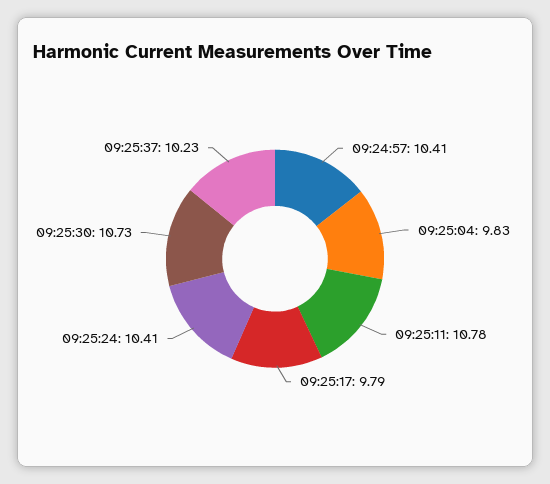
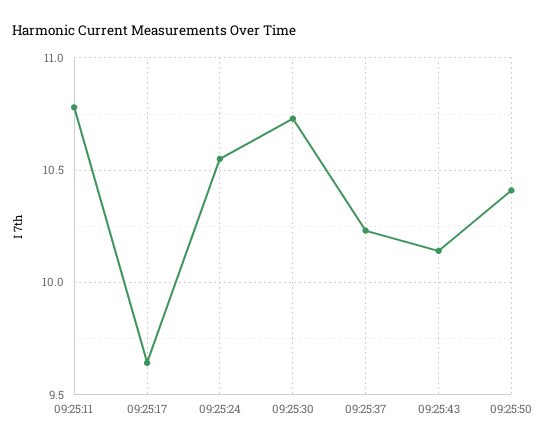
09:24:57: 10.41 -> none
09:25:04: 9.83 -> none
09:25:17: 9.79 -> 9.65
09:25:24: 10.41 -> 10.55
09:25:43: none -> 10.15
09:25:50: none -> 10.4

